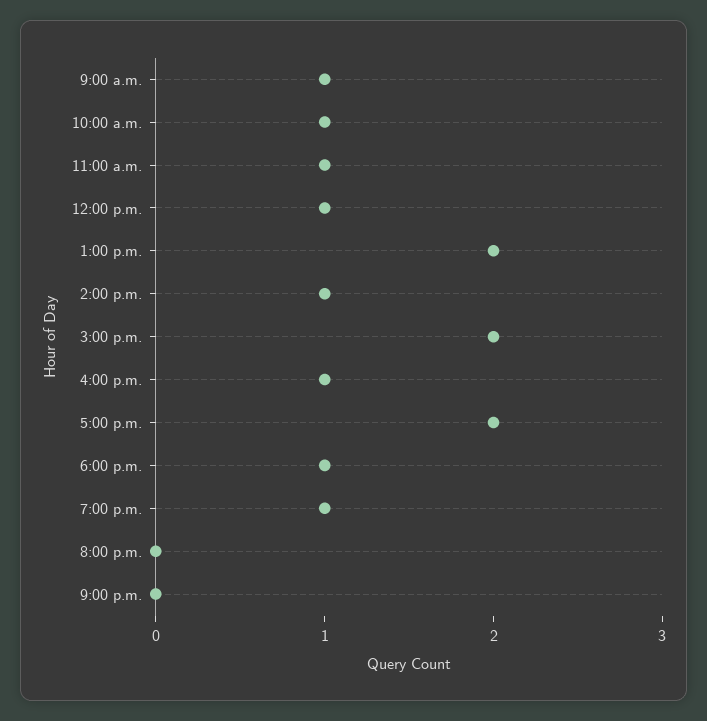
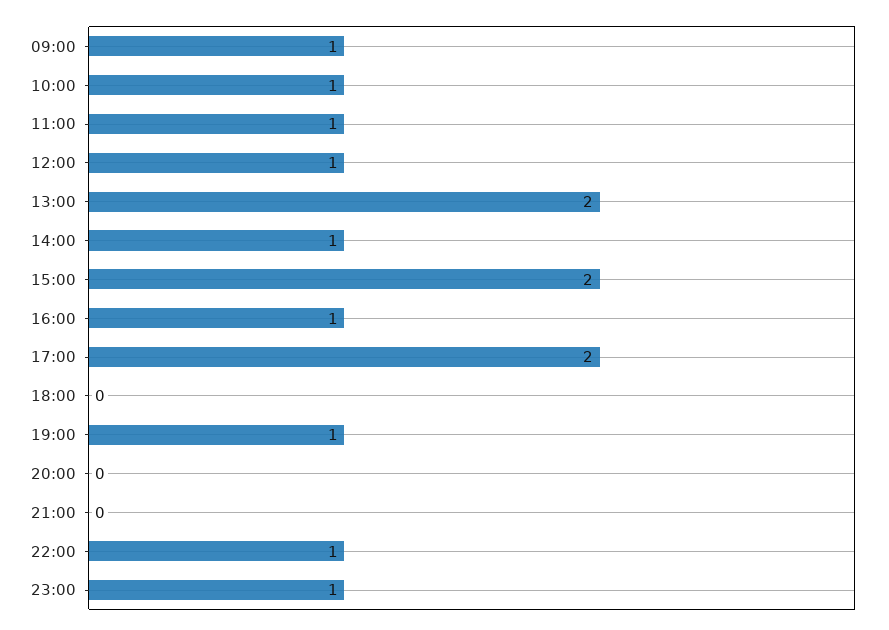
6:00 p.m.: 1 -> 0
22:00: none -> 1
23:00: none -> 1

